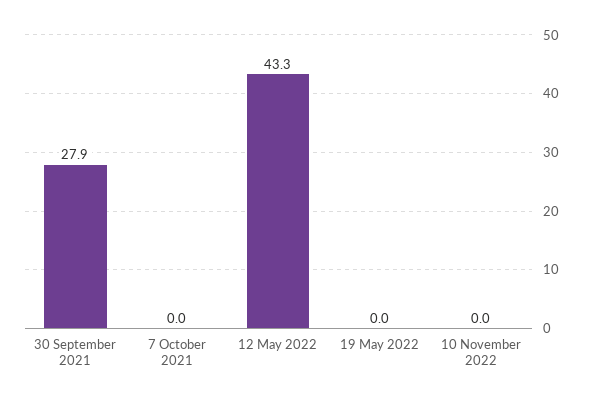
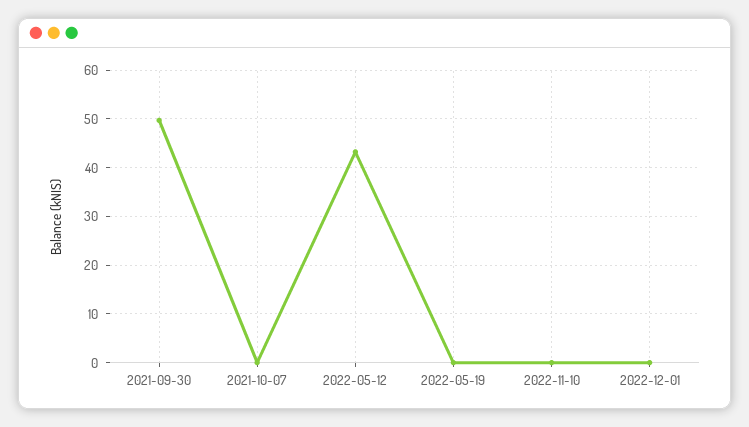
30 September 2021: 27.9 -> 50
2022-12-01: none -> 0

